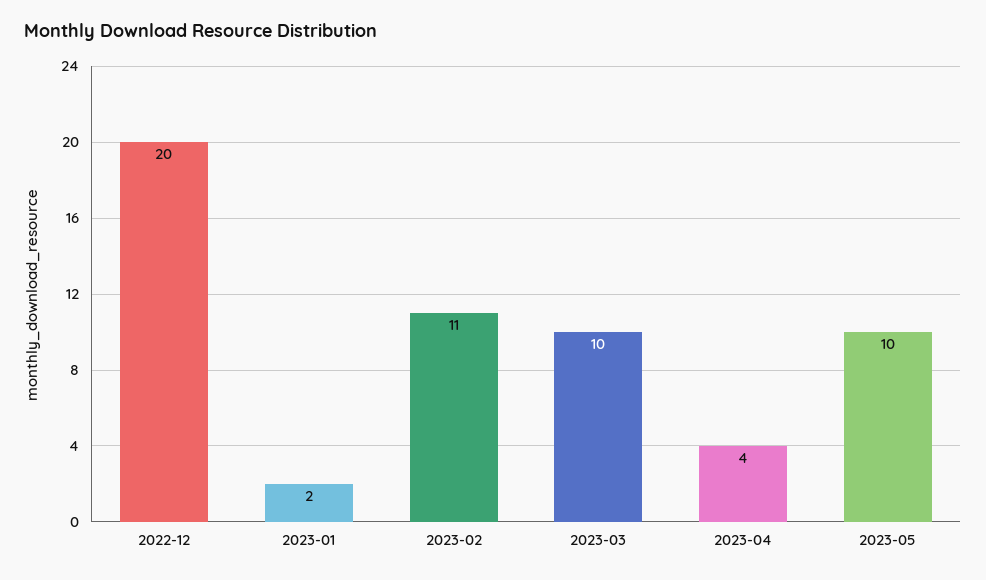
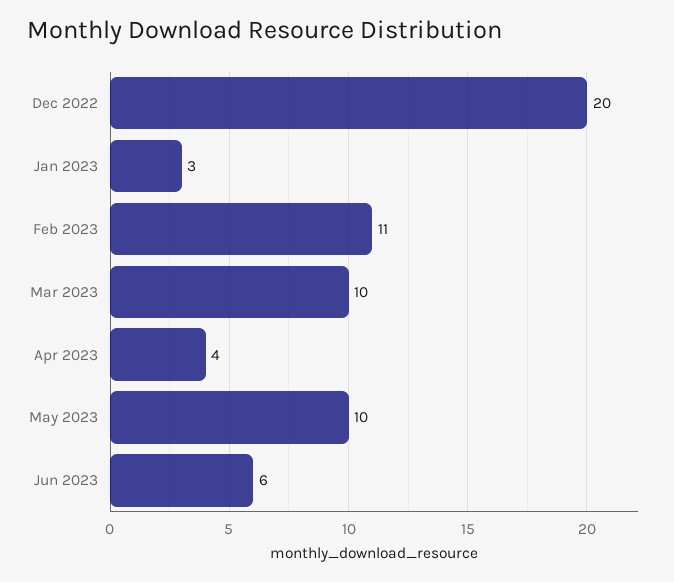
2023-01: 2 -> 3
Jun 2023: none -> 6

